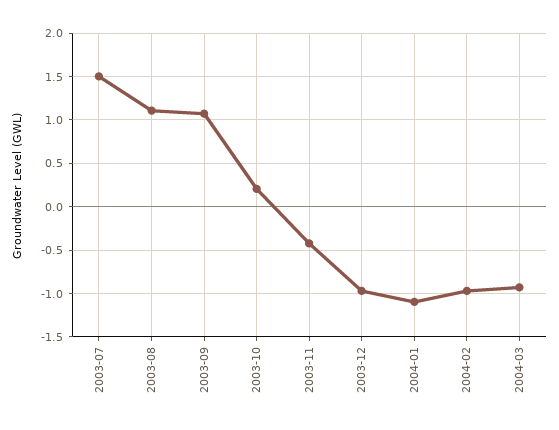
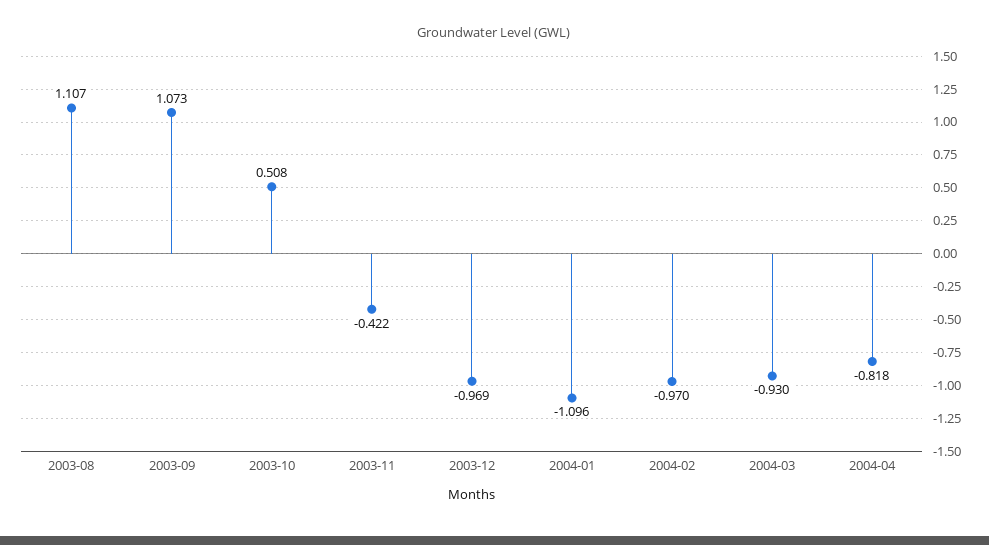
2003-07: 1.5 -> none
2003-10: 0.2 -> 0.508
2004-04: none -> -0.818

